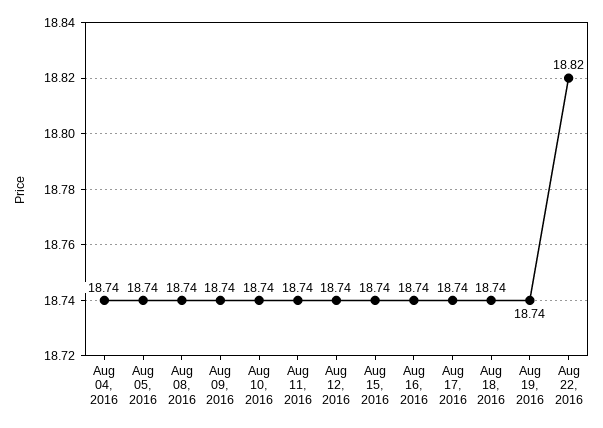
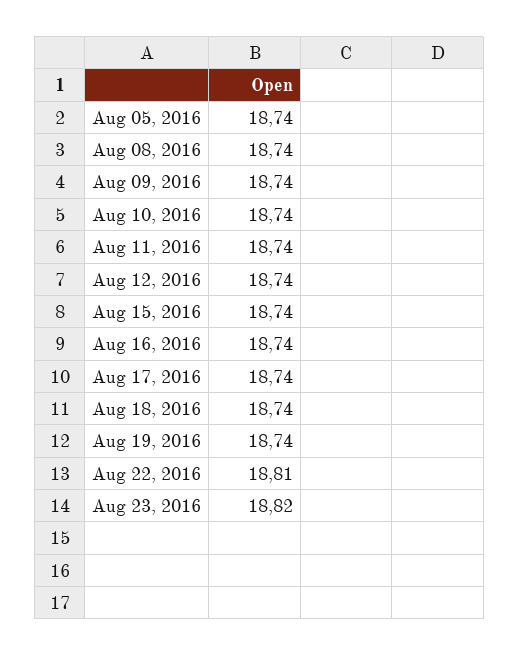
Aug 04, 2016: 18.74 -> none
Aug 22, 2016: 18.82 -> 18.81
Aug 23, 2016: none -> 18.82

